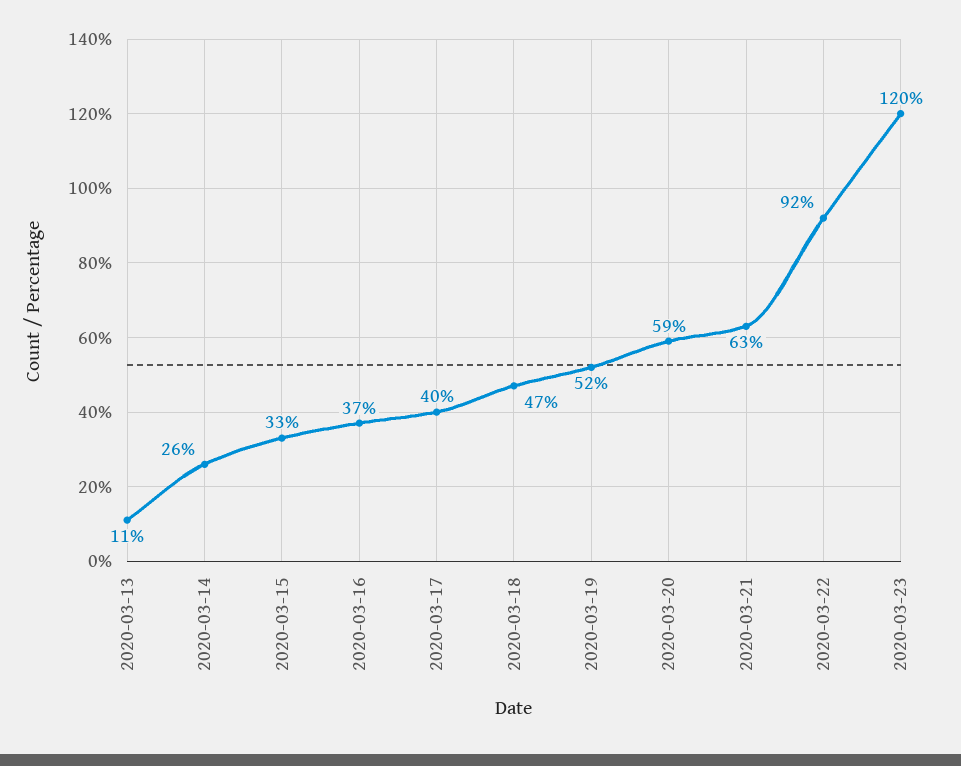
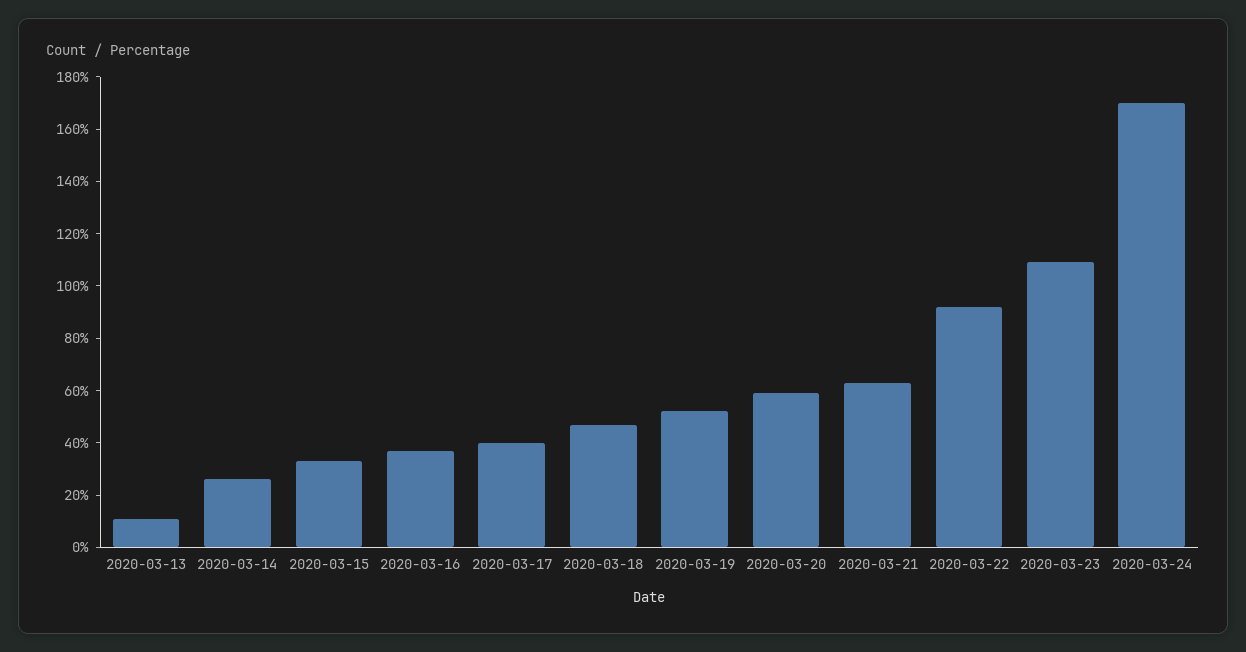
2020-03-23: 120 -> 110
2020-03-24: none -> 170

